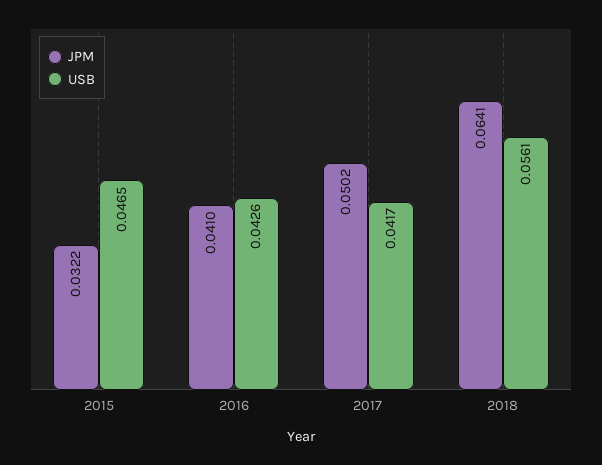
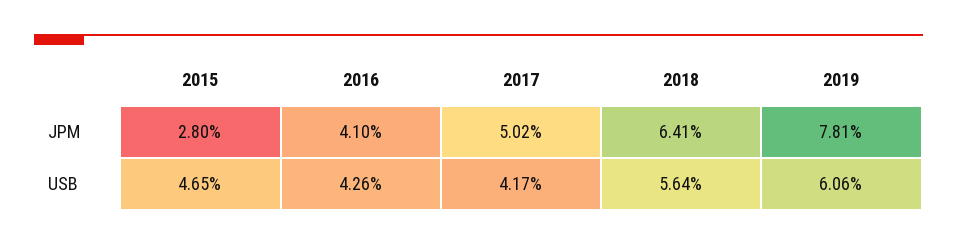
JPM, 2015: 0.0322 -> 0.028
USB, 2018: 0.0561 -> 0.0564
JPM, 2019: none -> 0.0781
USB, 2019: none -> 0.0606

